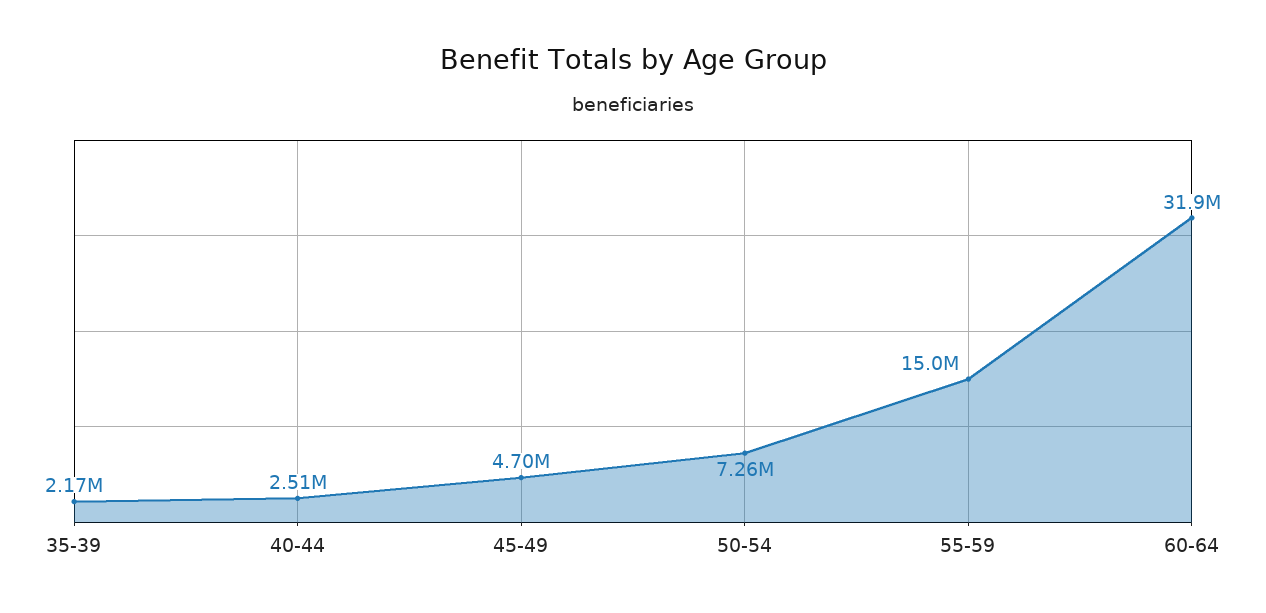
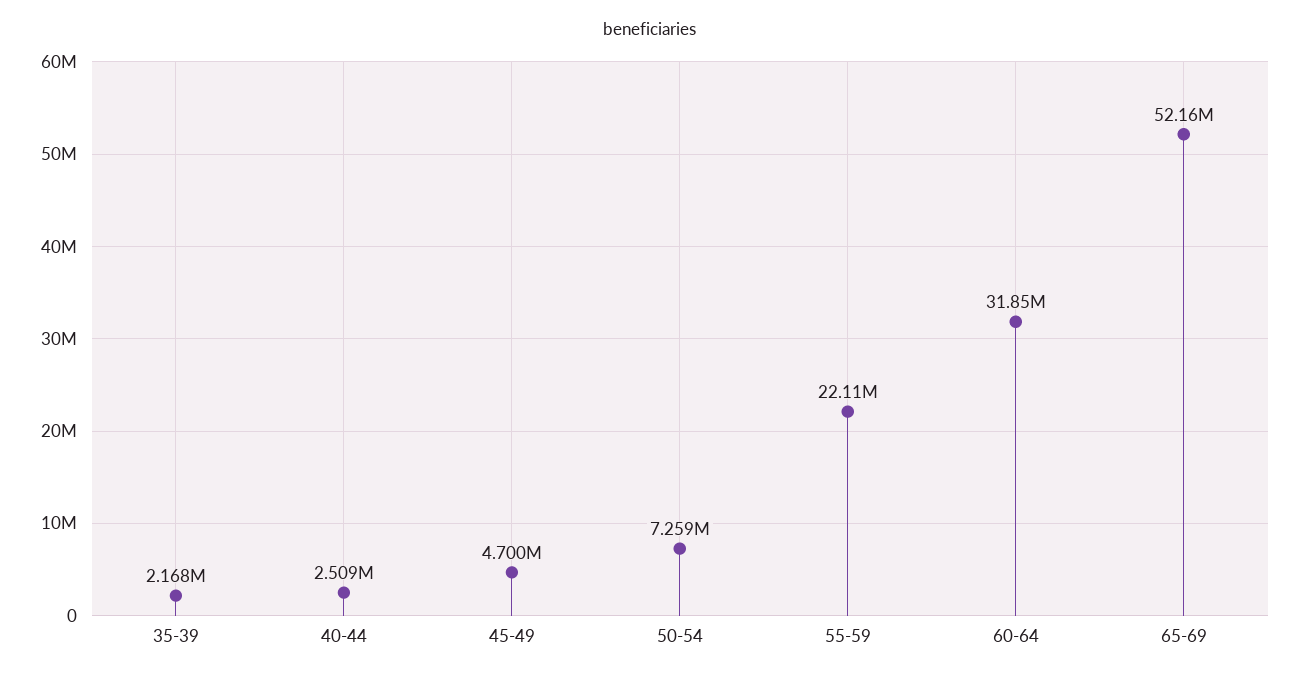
55-59: 15000000 -> 22110000
65-69: none -> 52160000

